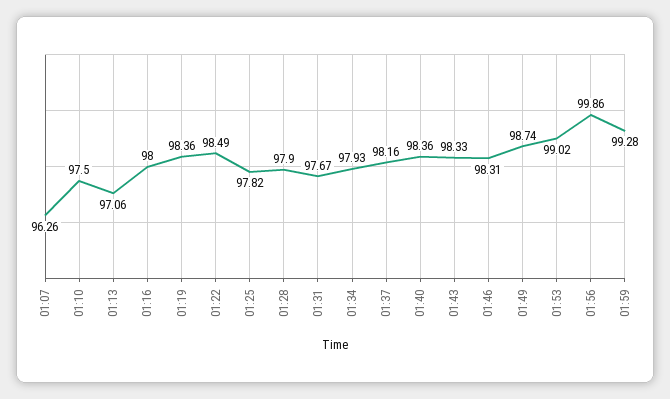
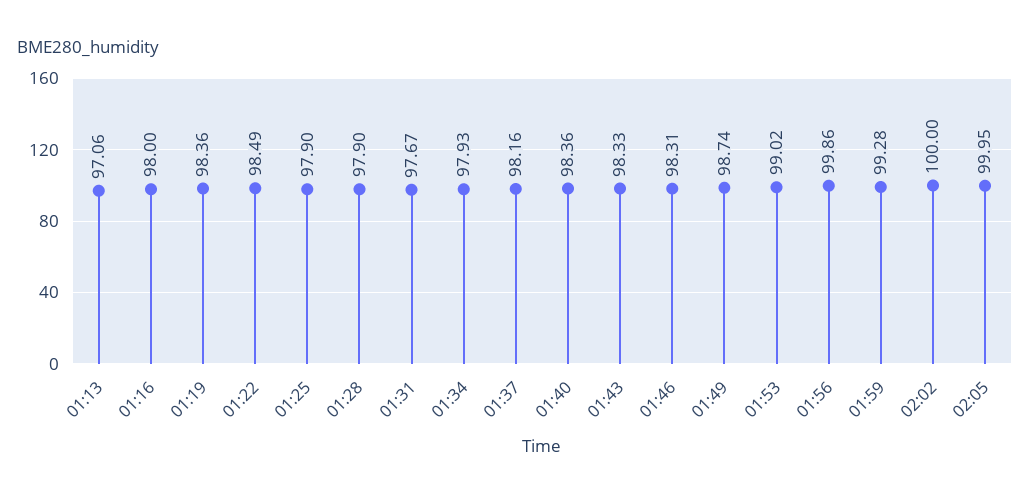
01:07: 96.26 -> none
01:10: 97.5 -> none
01:25: 97.82 -> 97.9
02:02: none -> 100
02:05: none -> 99.95

